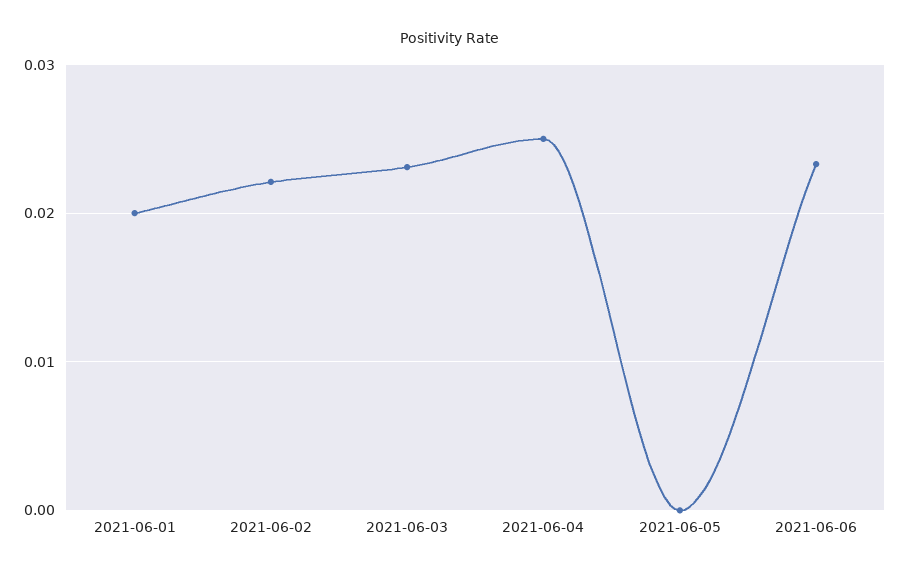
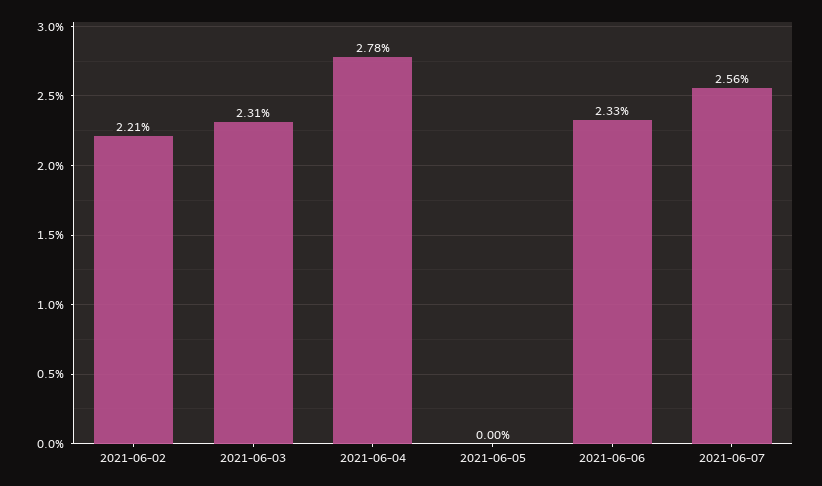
2021-06-01: 0.02 -> none
2021-06-04: 0.025 -> 0.0278
2021-06-07: none -> 0.0256

